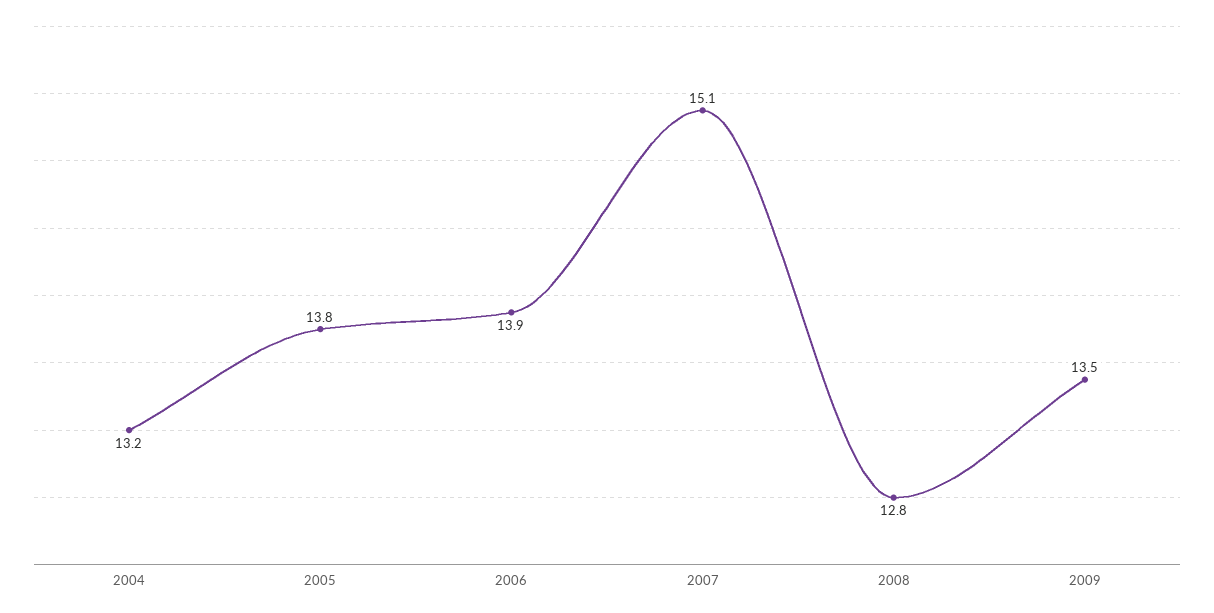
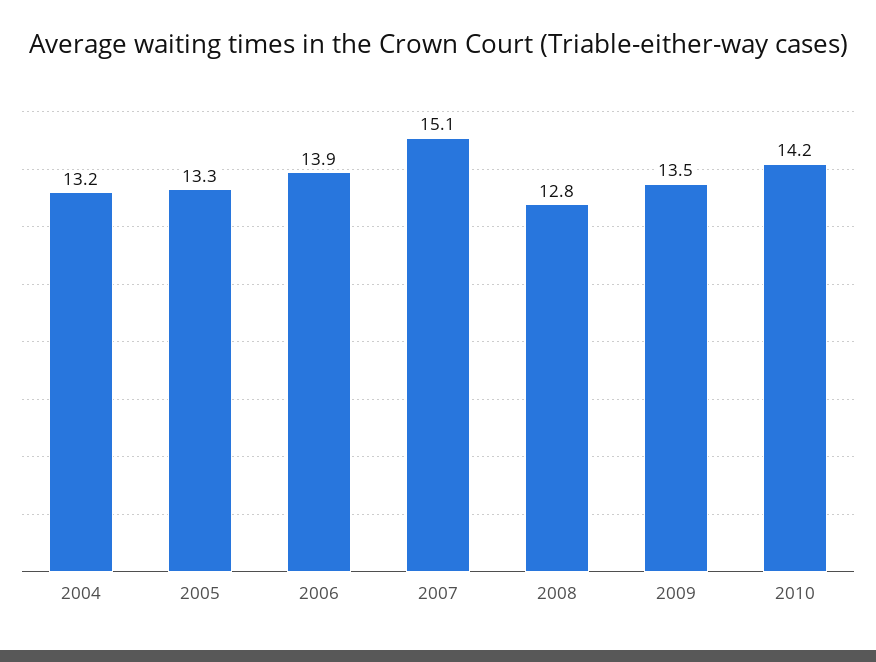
2005: 13.8 -> 13.3
2010: none -> 14.2

